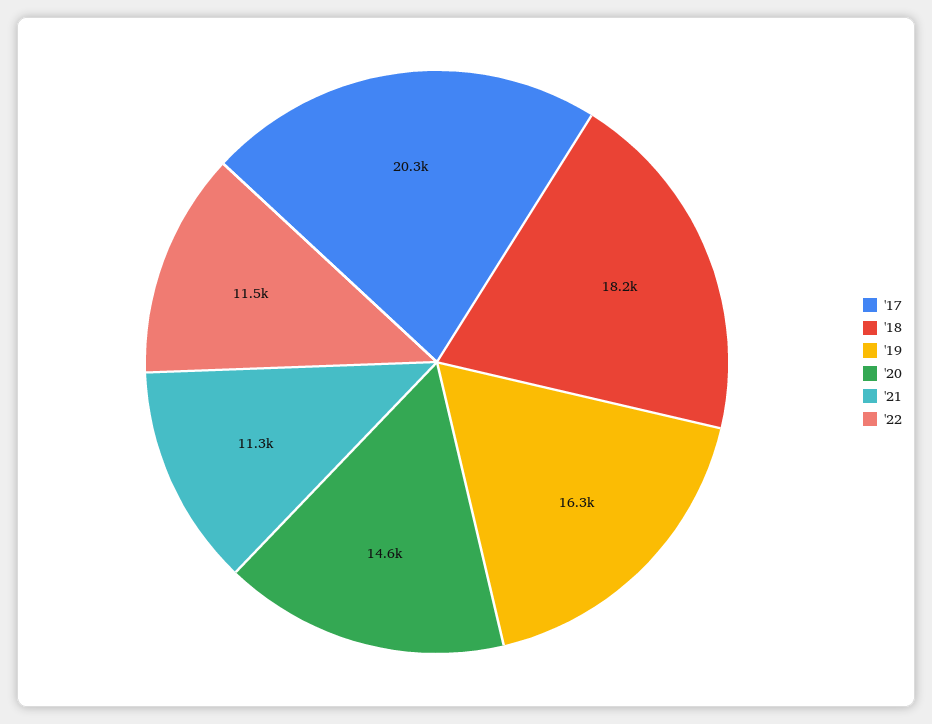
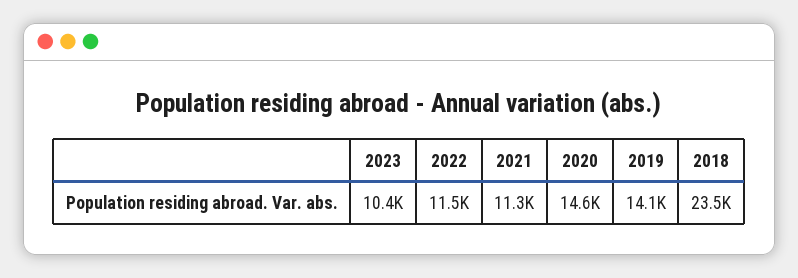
'17: 20300 -> none
'18: 18200 -> 23500
'19: 16300 -> 14100
2023: none -> 10400

